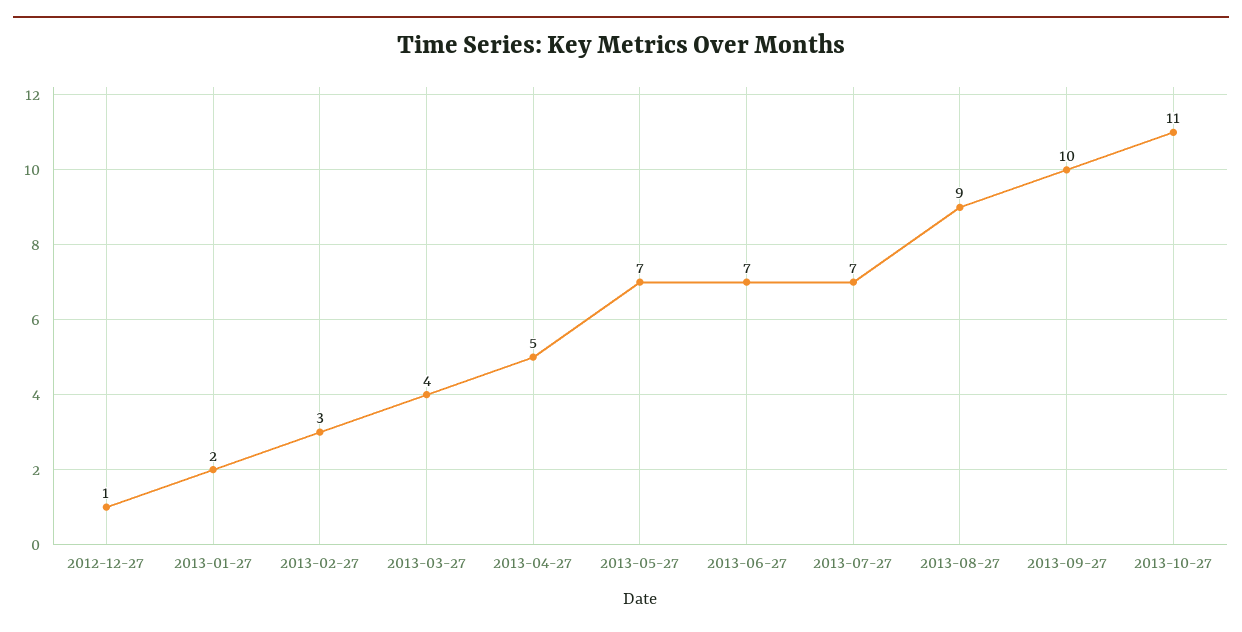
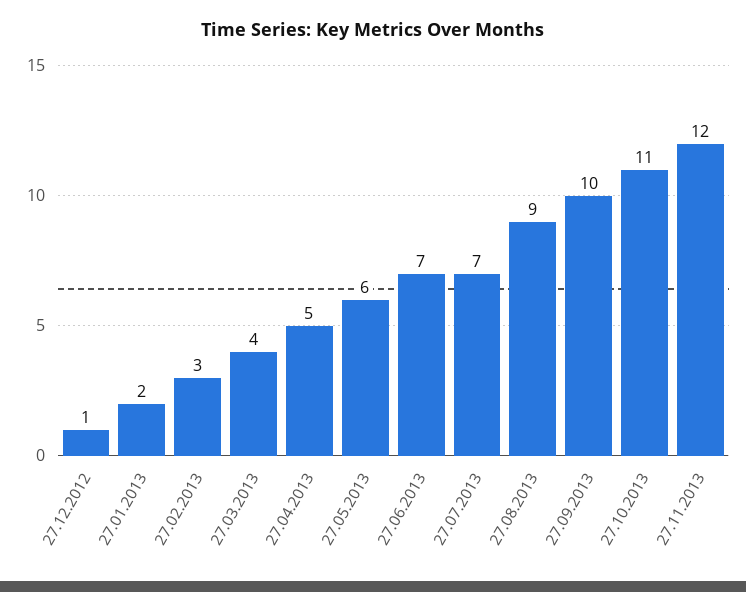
2013-05-27: 7 -> 6
27.11.2013: none -> 12

